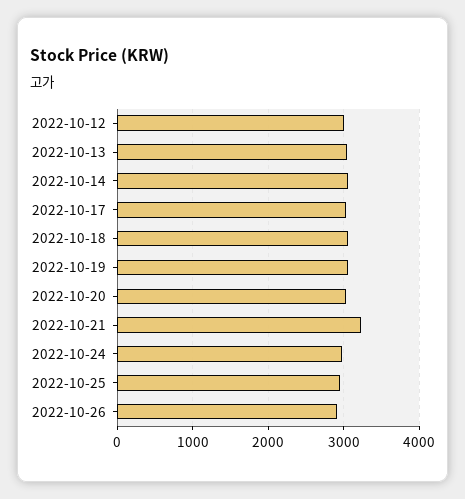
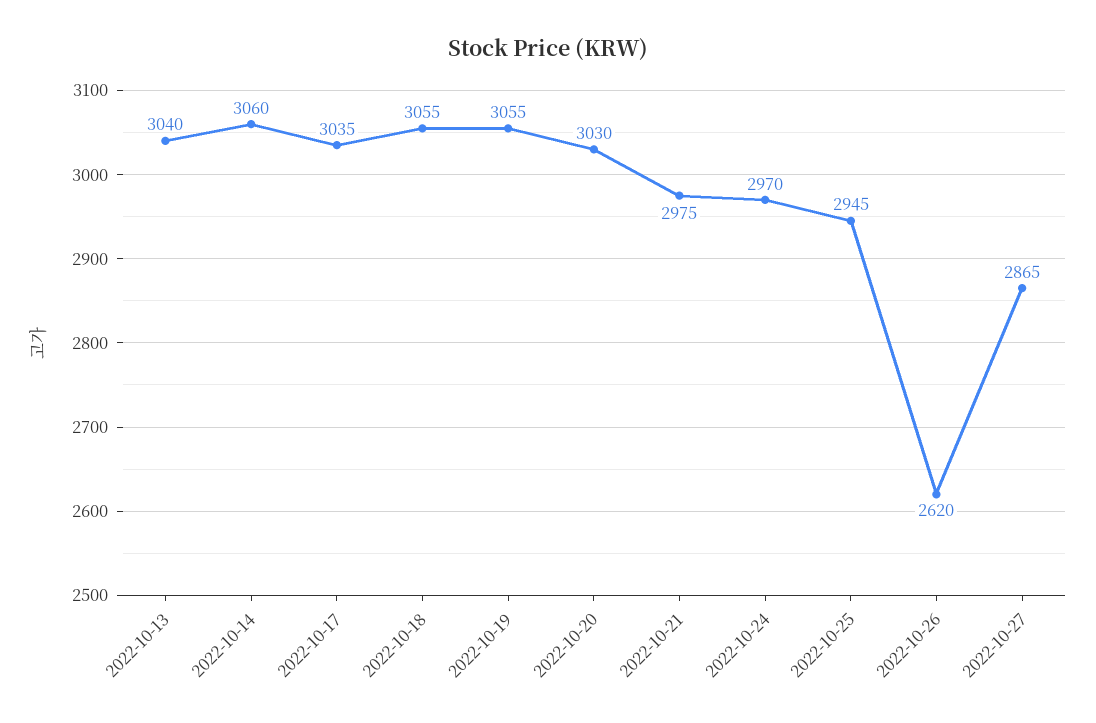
2022-10-12: 3000 -> none
2022-10-21: 3200 -> 2975
2022-10-26: 2900 -> 2620
2022-10-27: none -> 2865

